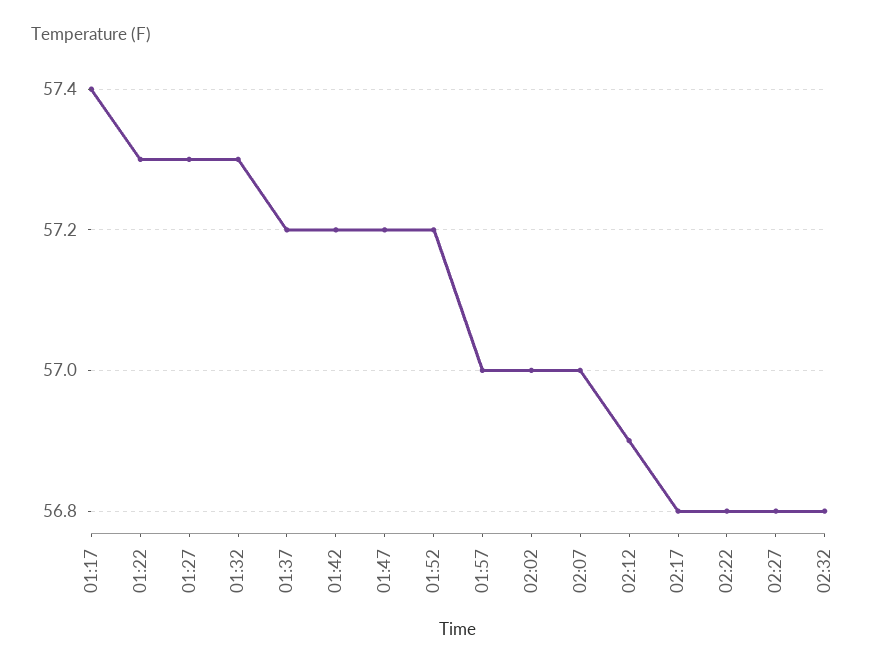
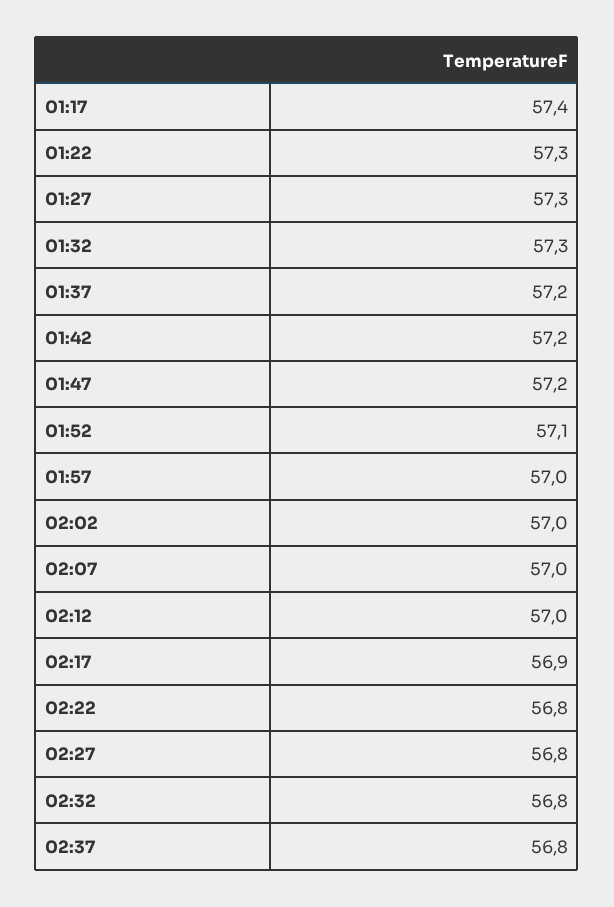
01:52: 57.2 -> 57.1
02:12: 56.9 -> 57
02:17: 56.8 -> 56.9
02:37: none -> 56.8

